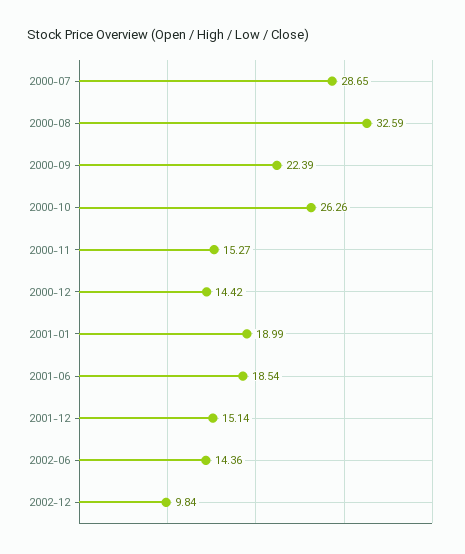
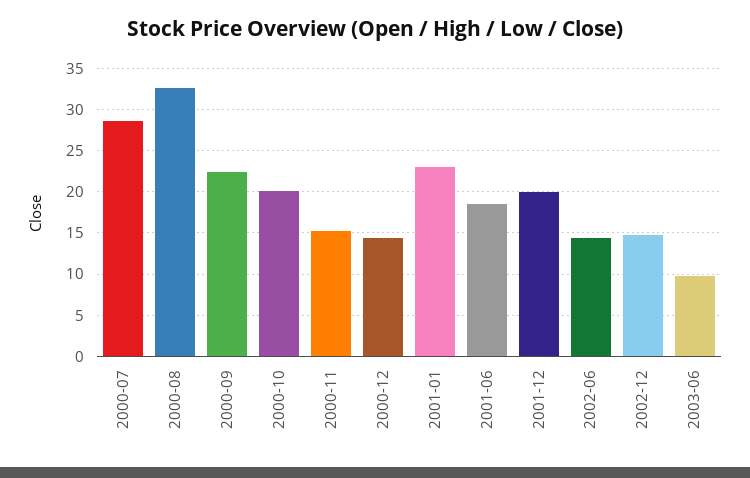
2000-10: 26.26 -> 20
2001-01: 18.99 -> 23
2001-12: 15.14 -> 20
2002-12: 9.84 -> 15
2003-06: none -> 10

